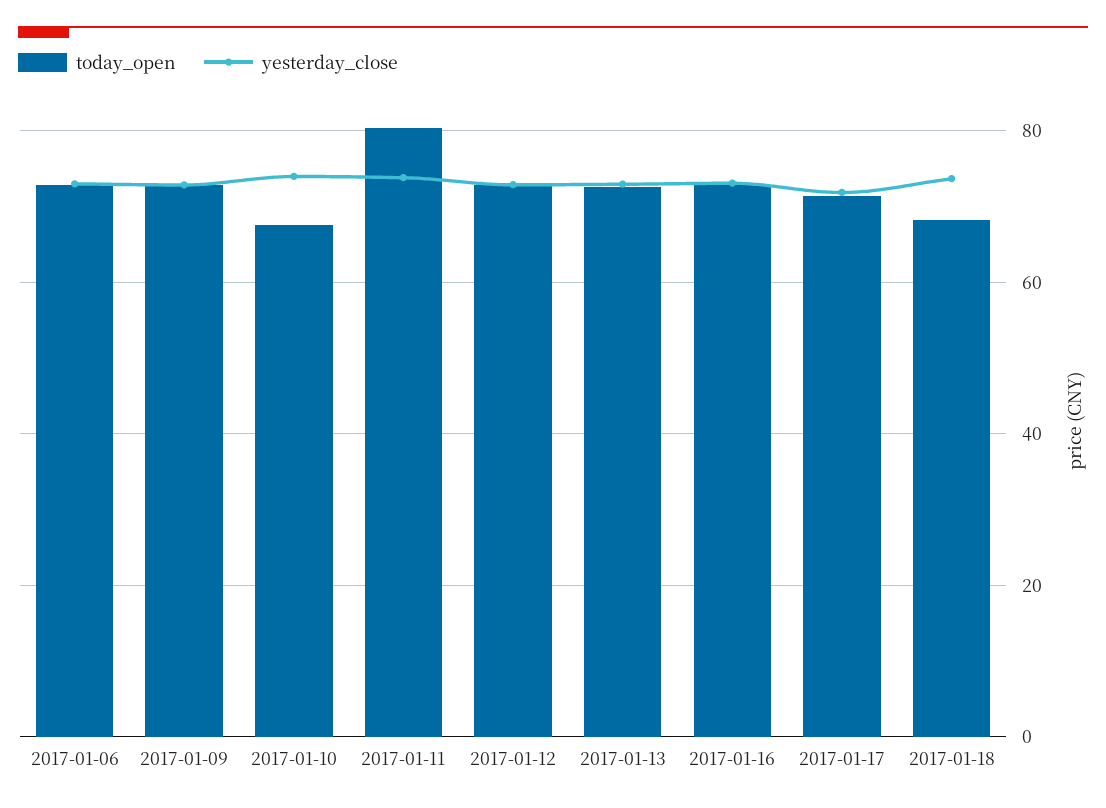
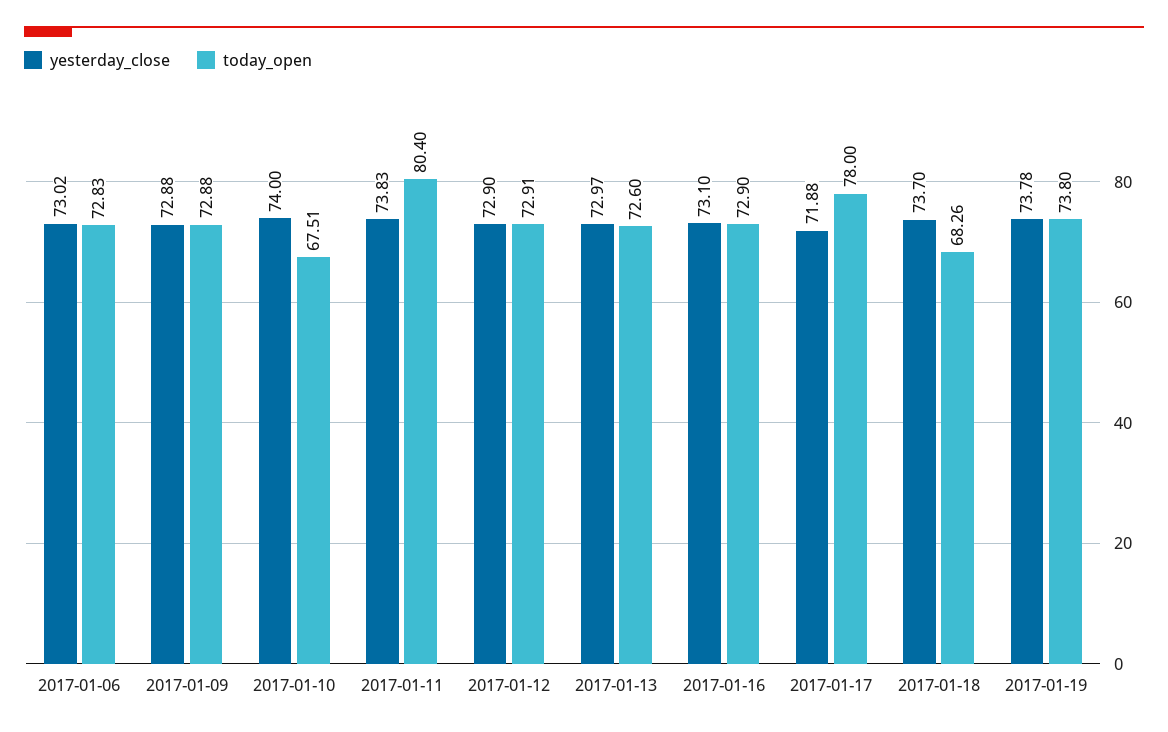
today_open, 2017-01-17: 72 -> 78
yesterday_close, 2017-01-19: none -> 73.78
today_open, 2017-01-19: none -> 73.8

